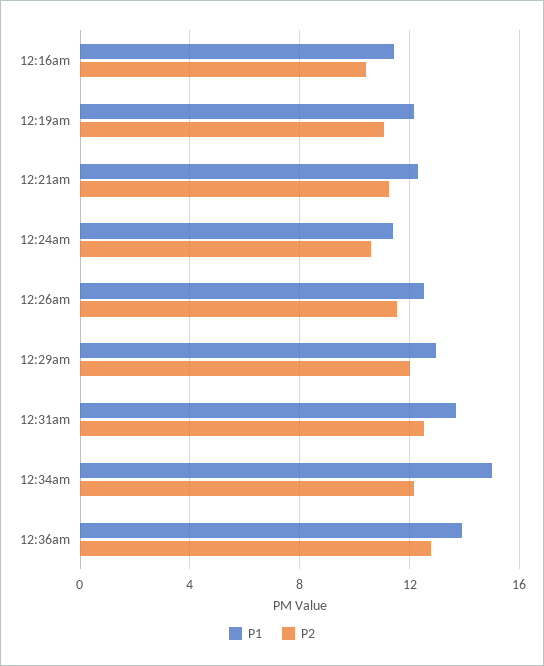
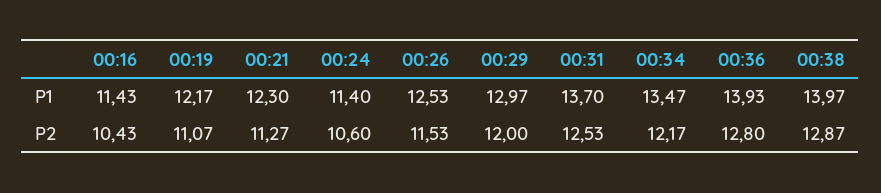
P1, 12:34am: 15 -> 13.47
P1, 00:38: none -> 13.97
P2, 00:38: none -> 12.87

